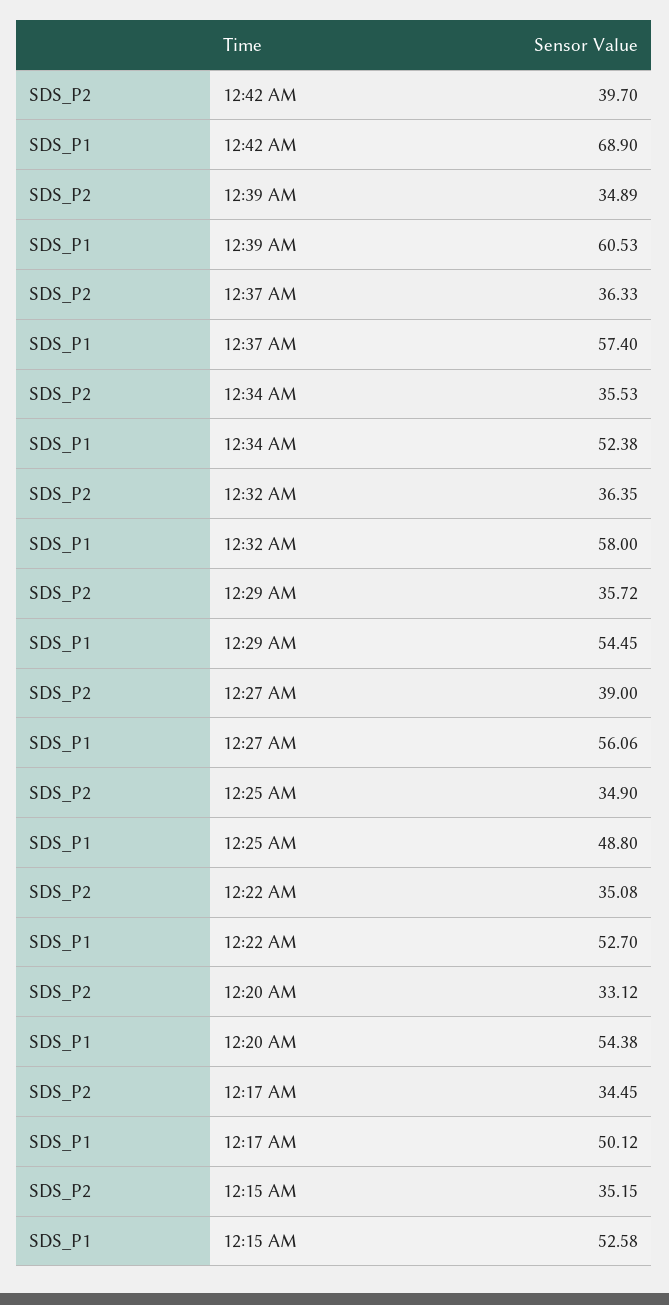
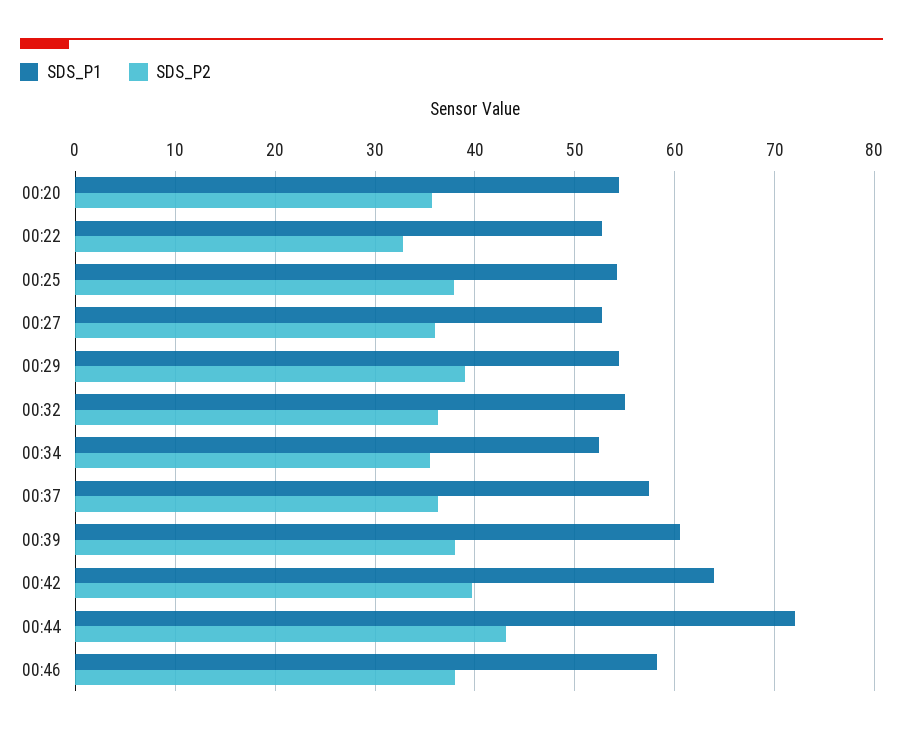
SDS_P1, 12:42 AM: 68.9 -> 64
SDS_P2, 12:39 AM: 34.89 -> 38
SDS_P1, 12:32 AM: 58 -> 55
SDS_P2, 12:29 AM: 35.72 -> 39
SDS_P2, 12:27 AM: 39 -> 36
SDS_P1, 12:27 AM: 56.06 -> 53
SDS_P2, 12:25 AM: 34.9 -> 38
SDS_P1, 12:25 AM: 48.8 -> 54
SDS_P2, 12:22 AM: 35.08 -> 33
SDS_P2, 12:20 AM: 33.12 -> 36
SDS_P2, 12:17 AM: 34.45 -> none
SDS_P1, 12:17 AM: 50.12 -> none
SDS_P2, 12:15 AM: 35.15 -> none
SDS_P1, 12:15 AM: 52.58 -> none
SDS_P1, 00:44: none -> 72
SDS_P2, 00:44: none -> 43
SDS_P1, 00:46: none -> 58
SDS_P2, 00:46: none -> 38

